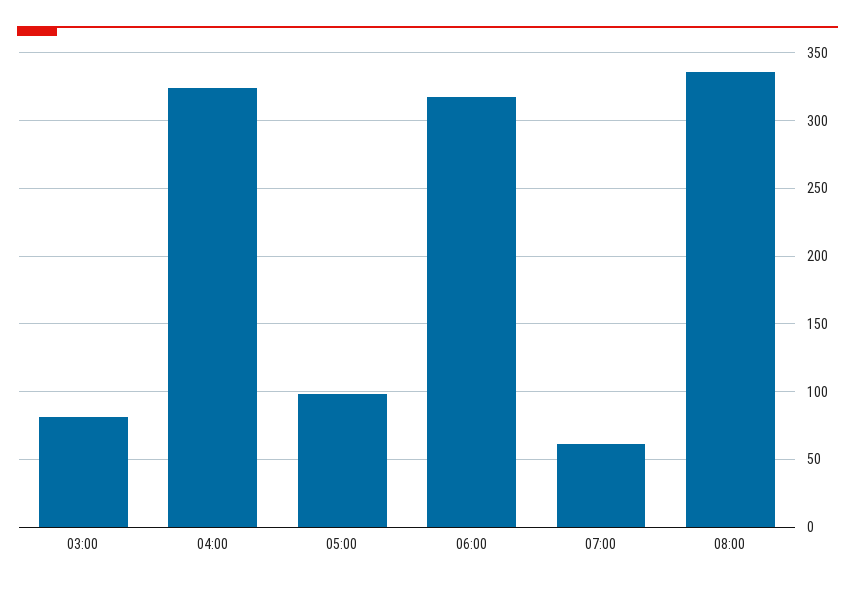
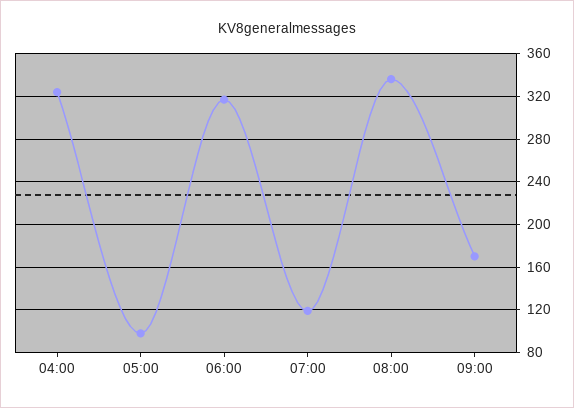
03:00: 80 -> none
07:00: 60 -> 120
09:00: none -> 170

